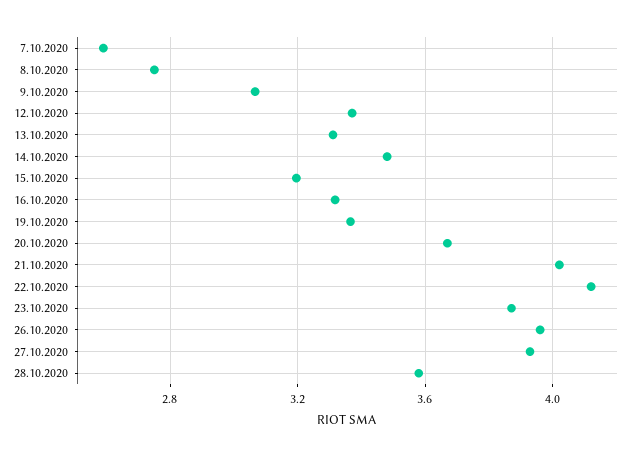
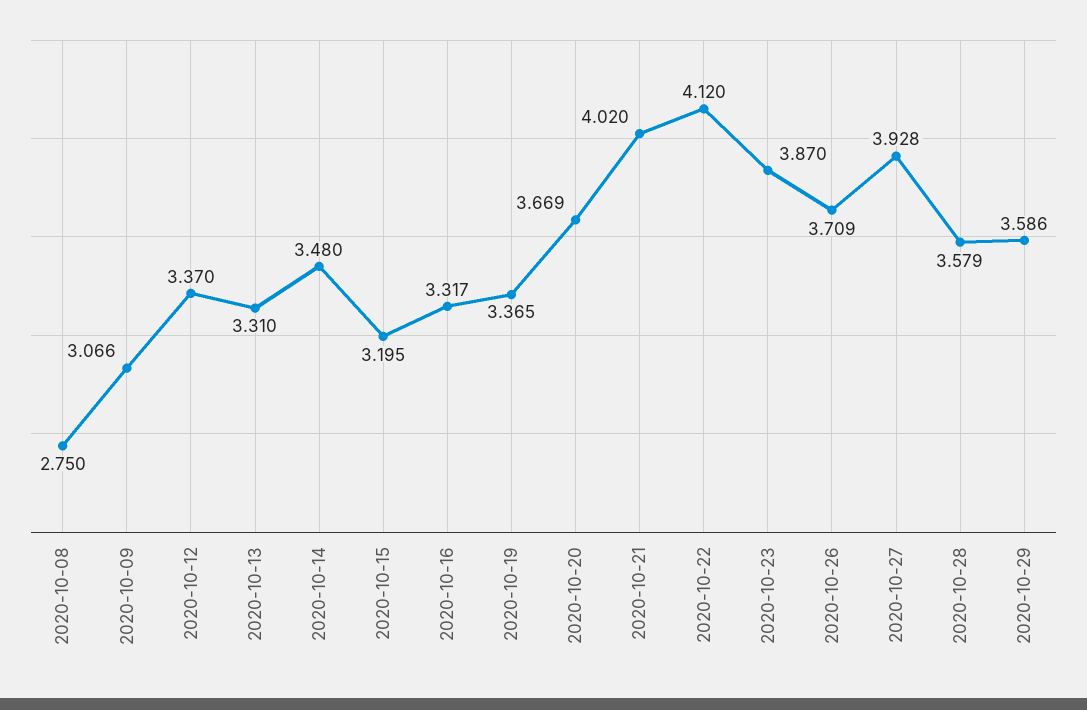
7.10.2020: 2.6 -> none
26.10.2020: 3.95 -> 3.709
2020-10-29: none -> 3.586

